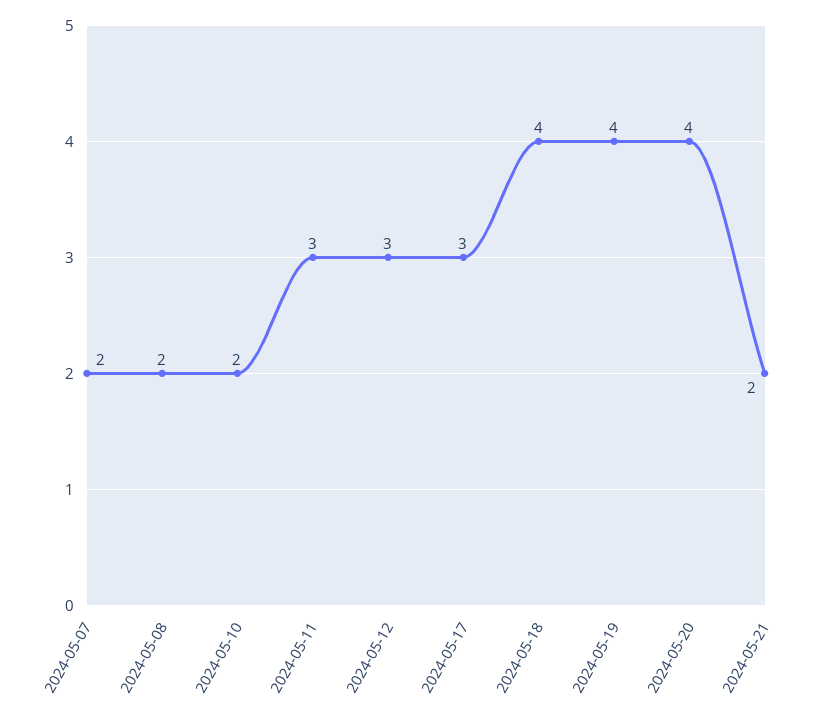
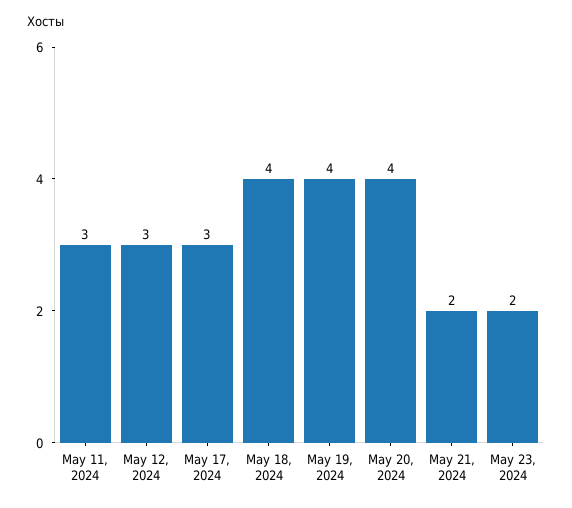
2024-05-07: 2 -> none
2024-05-08: 2 -> none
2024-05-10: 2 -> none
May 23, 2024: none -> 2

